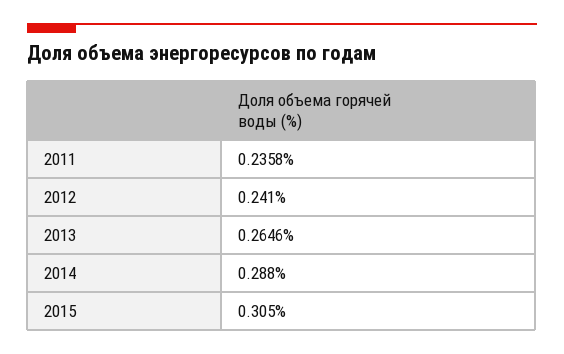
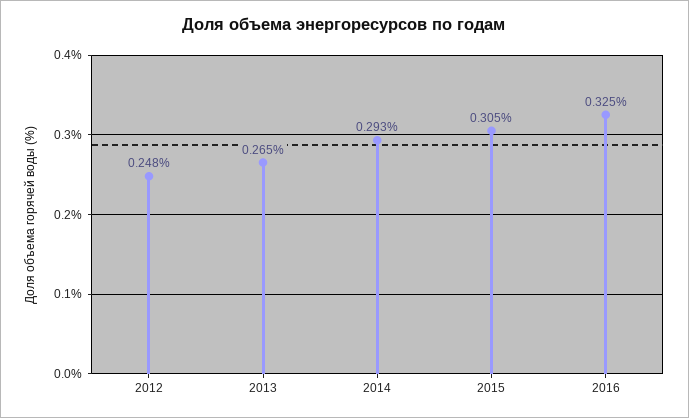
2011: 0.2358 -> none
2012: 0.241 -> 0.248
2014: 0.288 -> 0.293
2016: none -> 0.325

